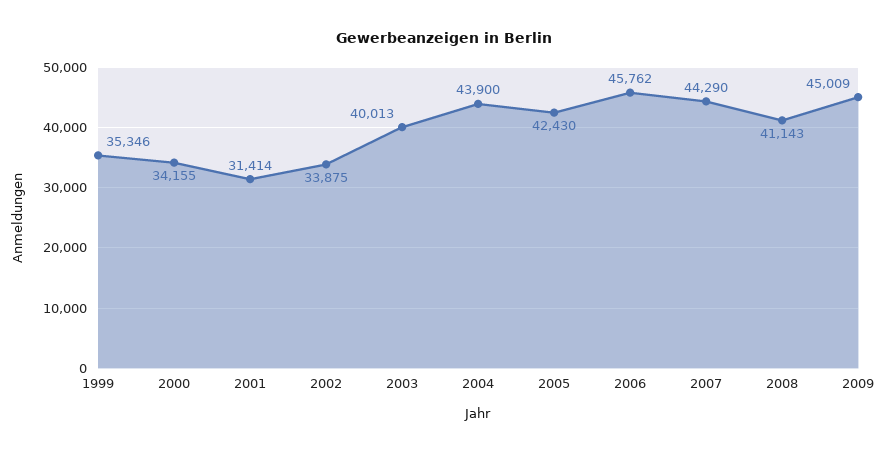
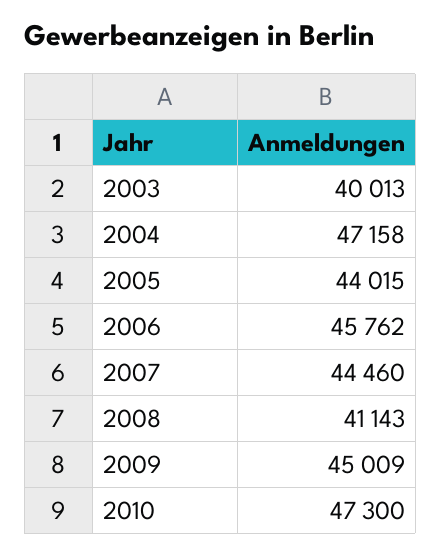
1999: 35346 -> none
2000: 34155 -> none
2001: 31414 -> none
2002: 33875 -> none
2004: 43900 -> 47158
2005: 42430 -> 44015
2007: 44290 -> 44460
2010: none -> 47300

